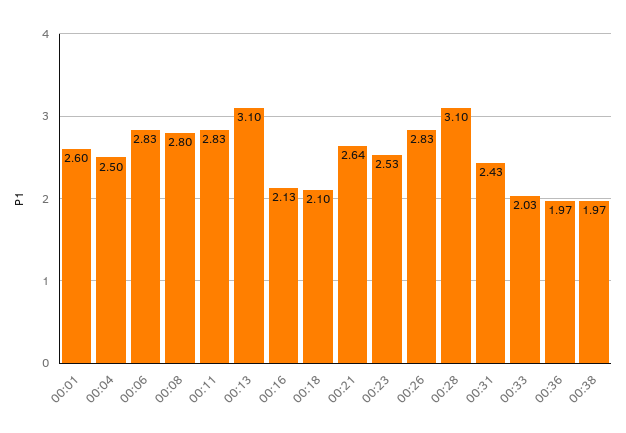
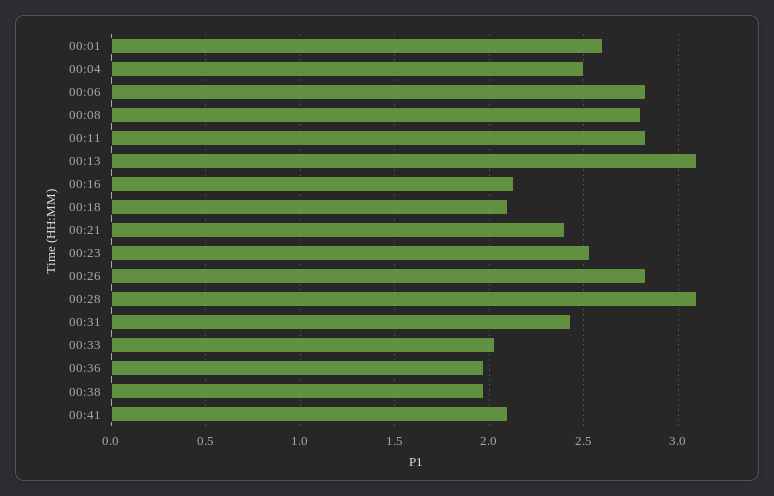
00:21: 2.64 -> 2.4
00:41: none -> 2.1

